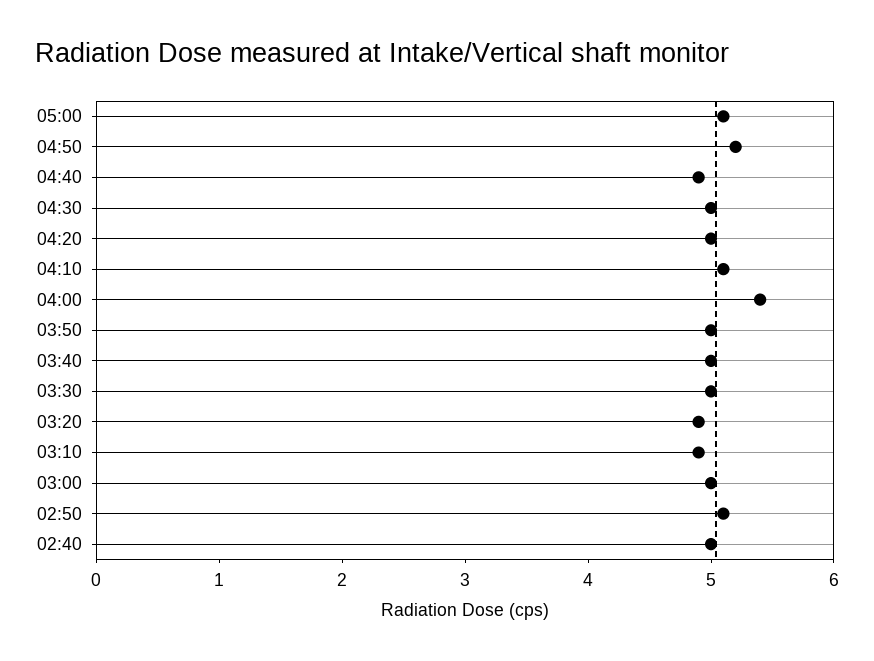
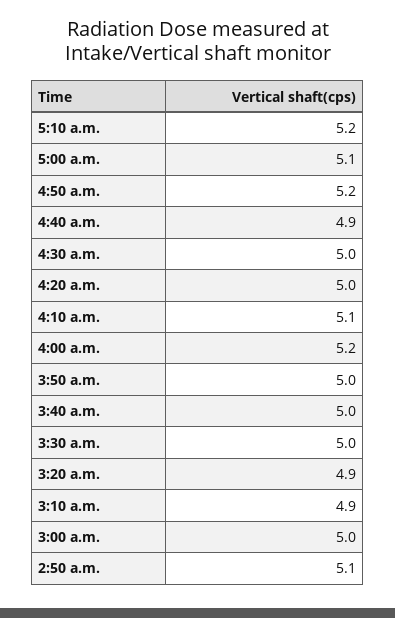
04:00: 5.4 -> 5.2
02:40: 5 -> none
5:10 a.m.: none -> 5.2

